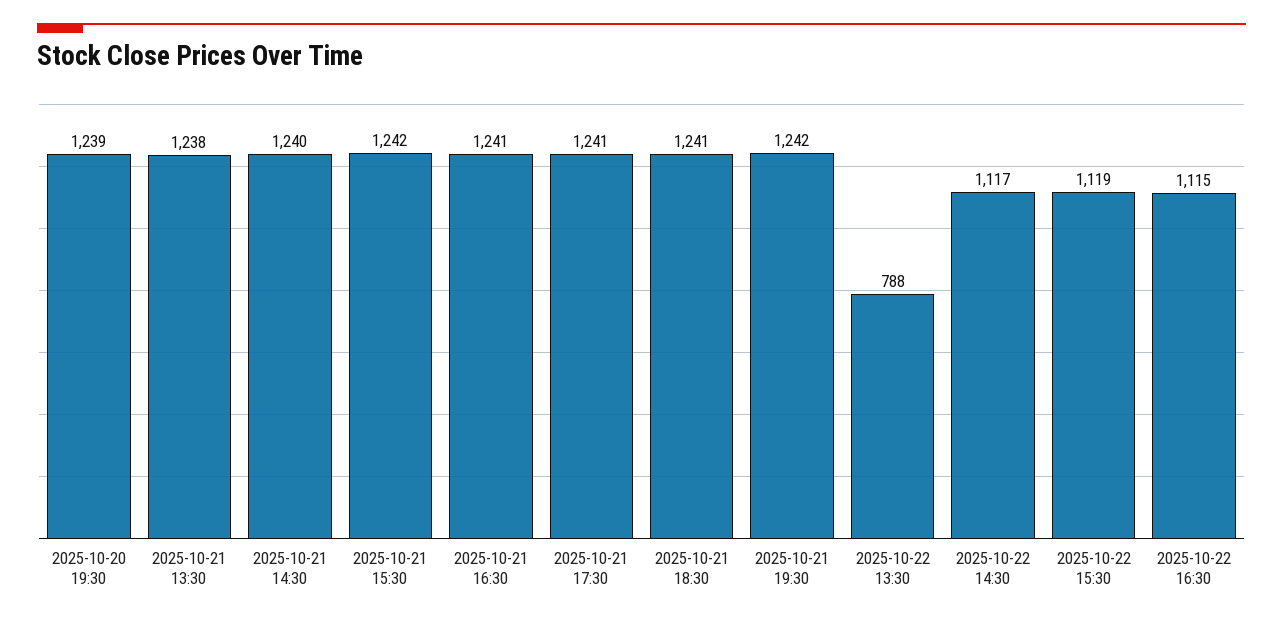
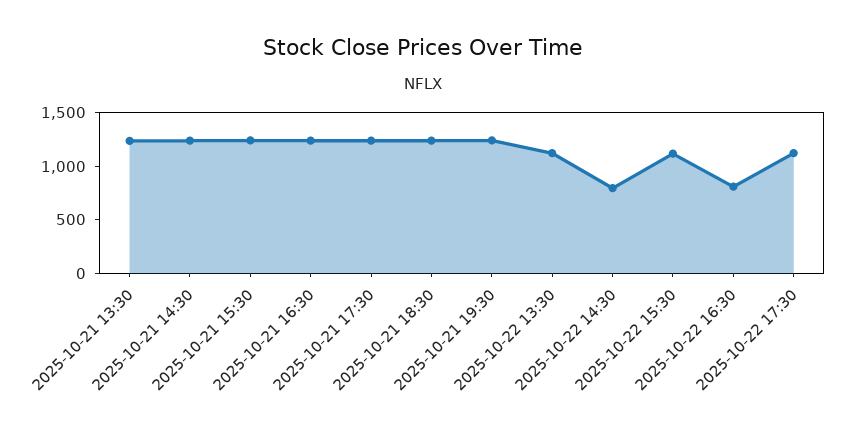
2025-10-20 19:30: 1239 -> none
2025-10-22 13:30: 788 -> 1100
2025-10-22 14:30: 1117 -> 800
2025-10-22 16:30: 1115 -> 800
2025-10-22 17:30: none -> 1100

